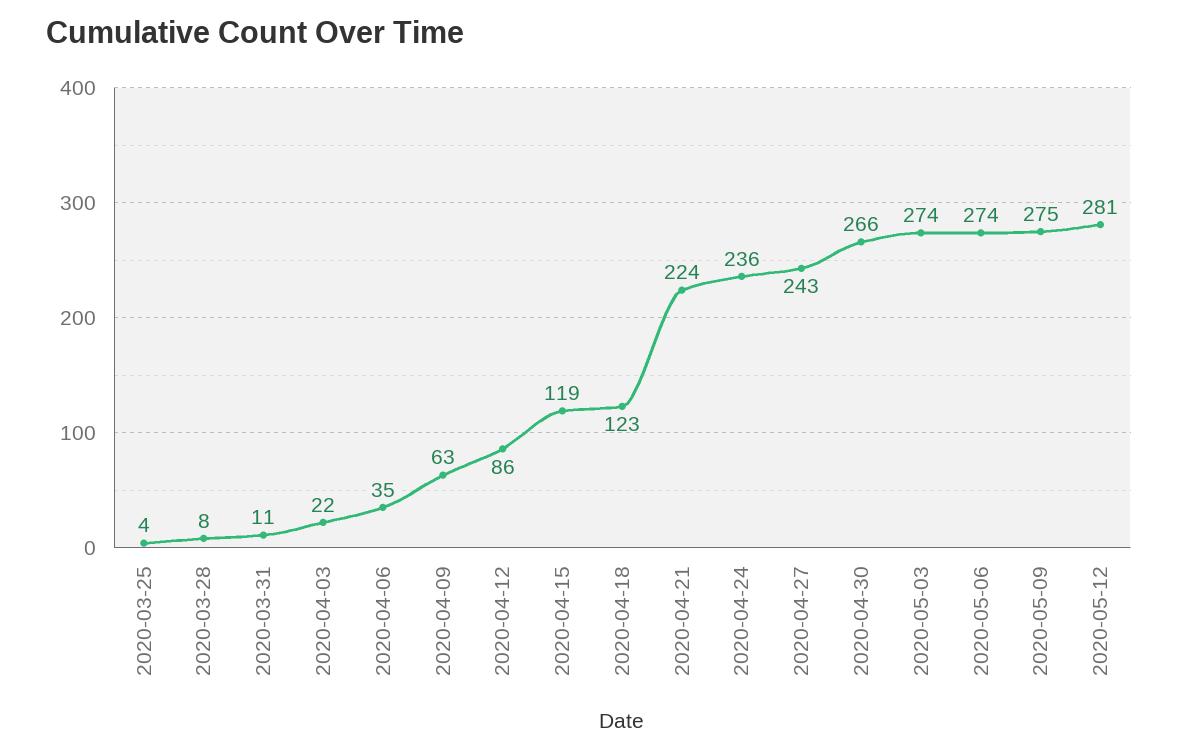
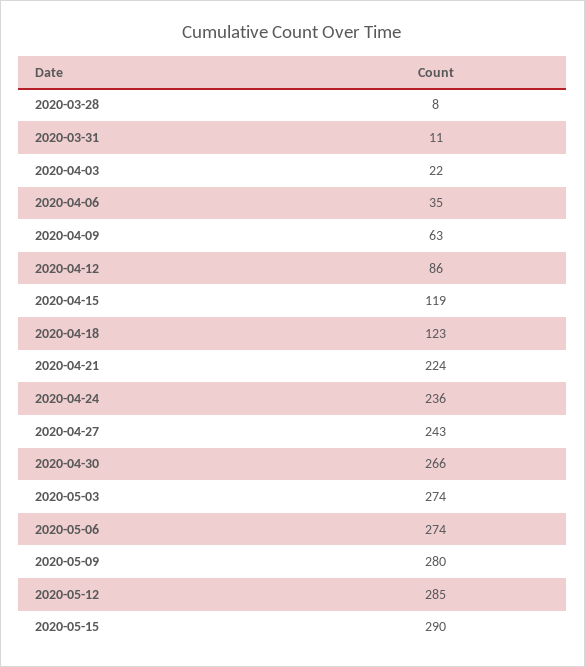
2020-03-25: 4 -> none
2020-05-09: 275 -> 280
2020-05-12: 281 -> 285
2020-05-15: none -> 290

